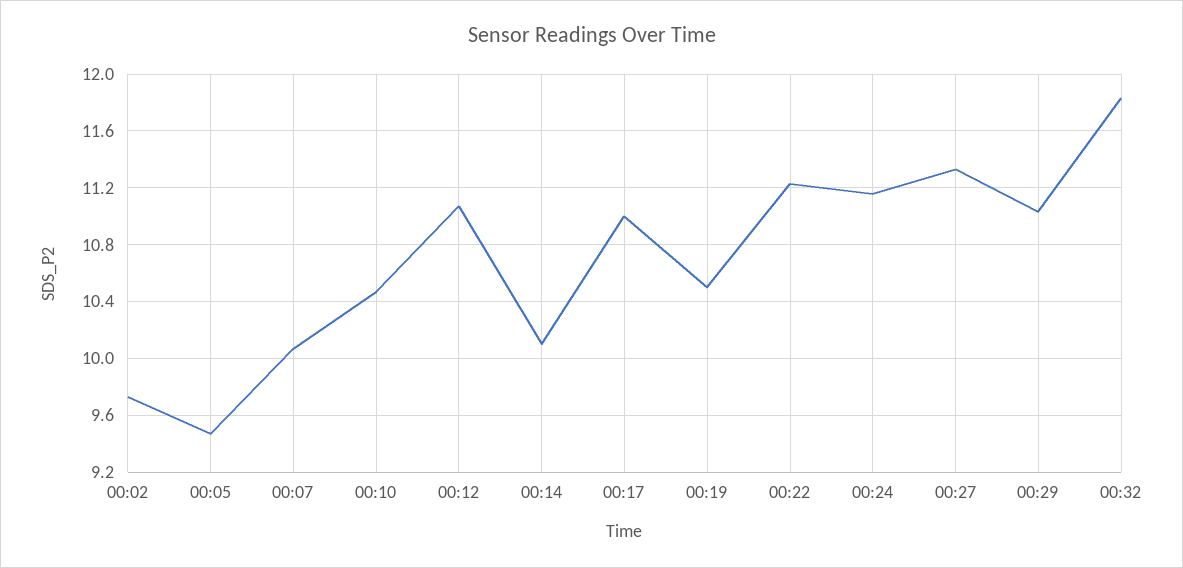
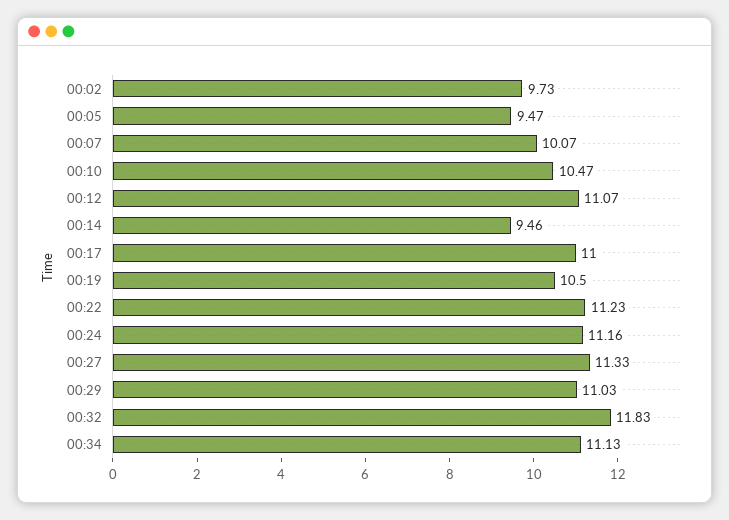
00:14: 10.1 -> 9.46
00:34: none -> 11.13

